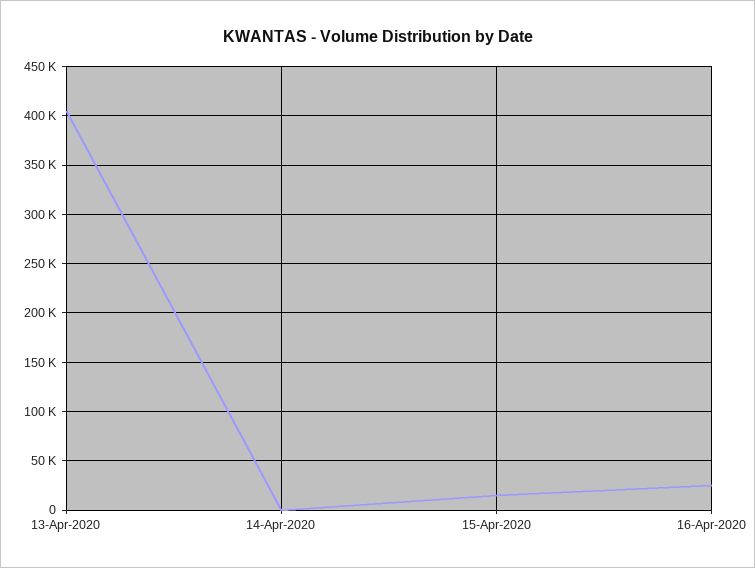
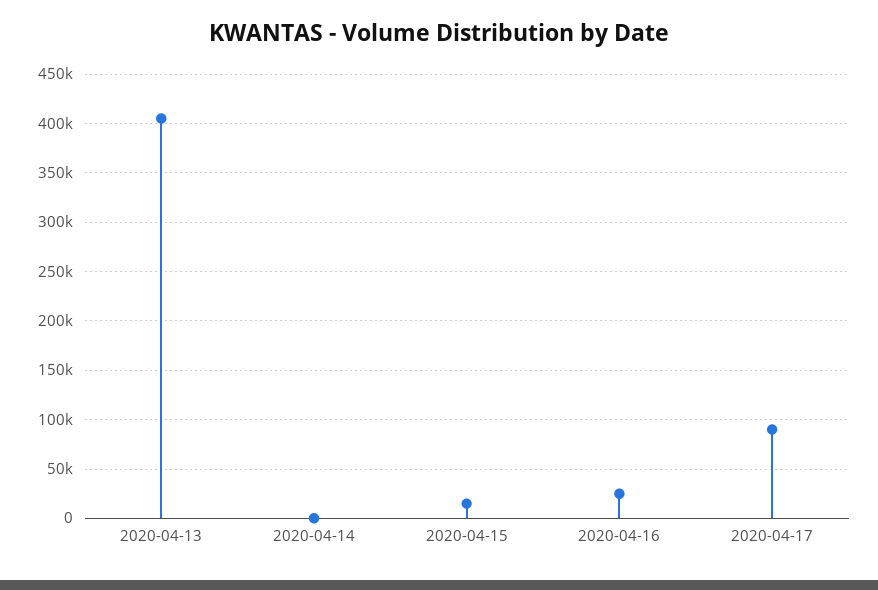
2020-04-17: none -> 90000

